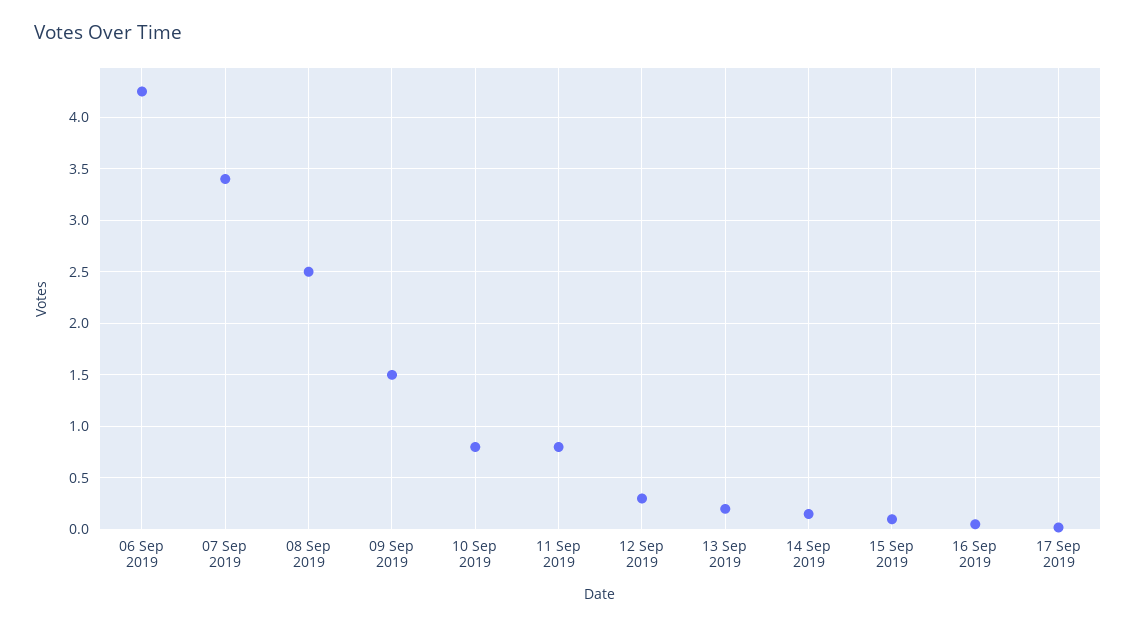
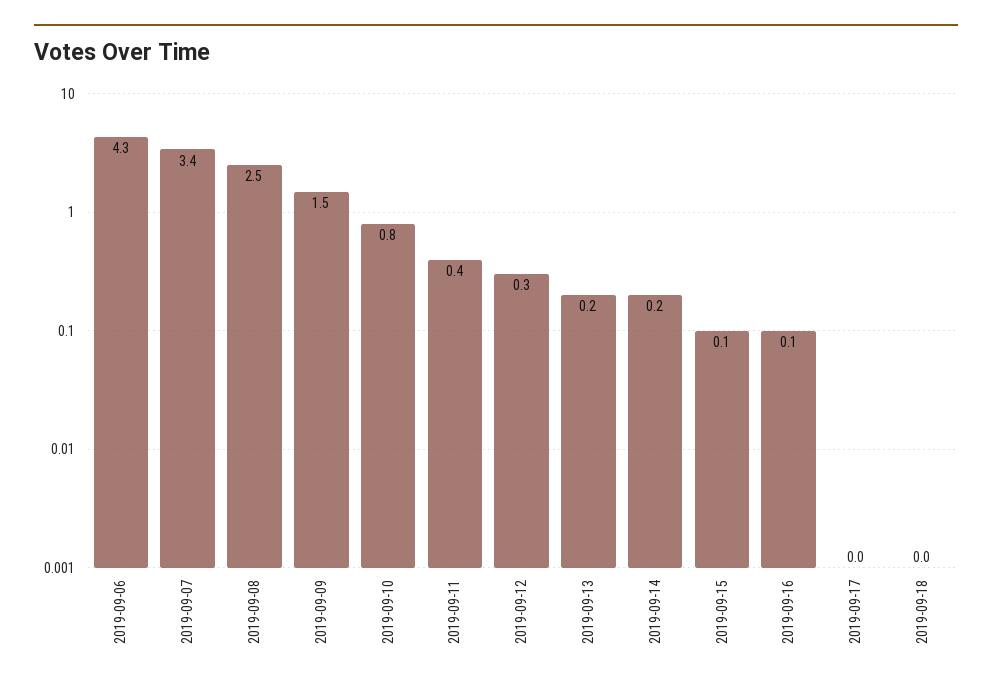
11 Sep 2019: 0.8 -> 0.4
2019-09-18: none -> 0

